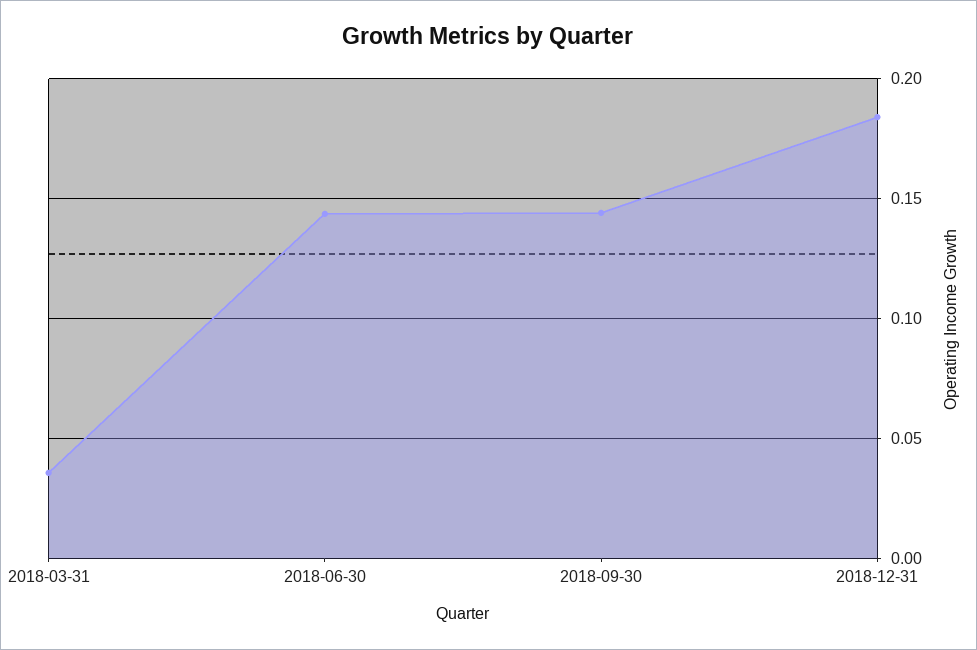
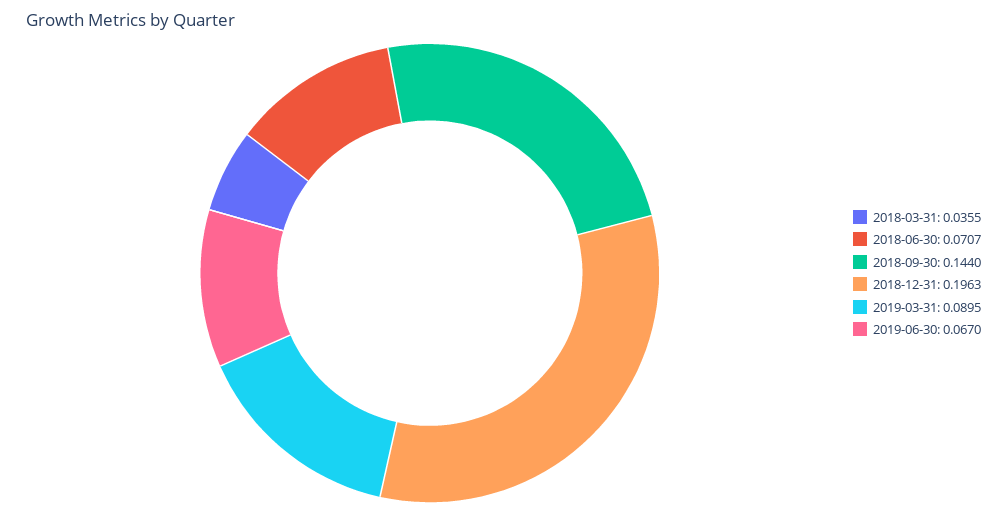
2018-06-30: 0.145 -> 0.0707
2018-12-31: 0.185 -> 0.1963
2019-03-31: none -> 0.0895
2019-06-30: none -> 0.067

